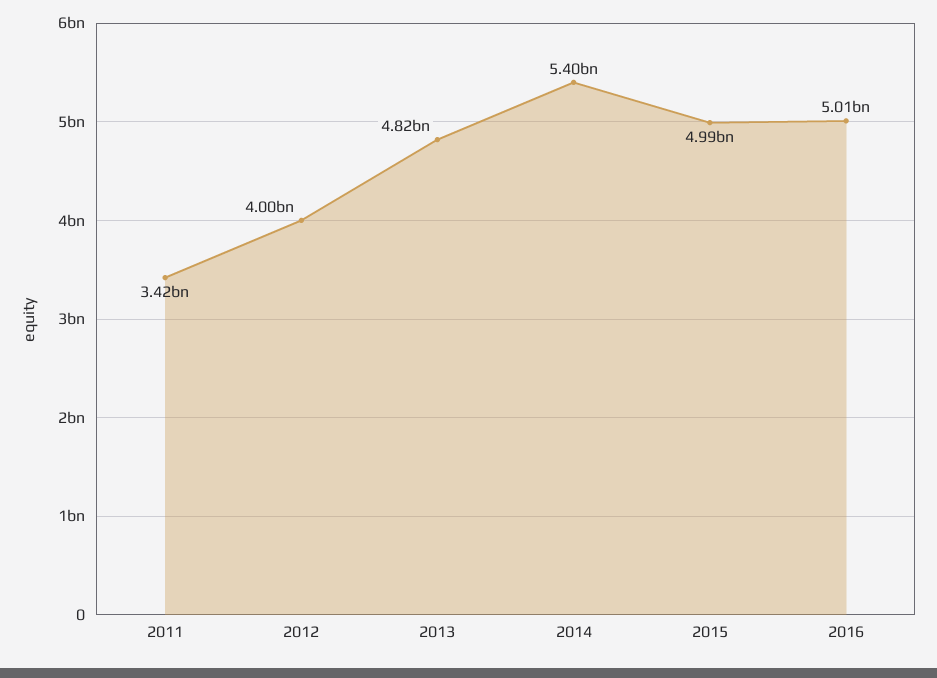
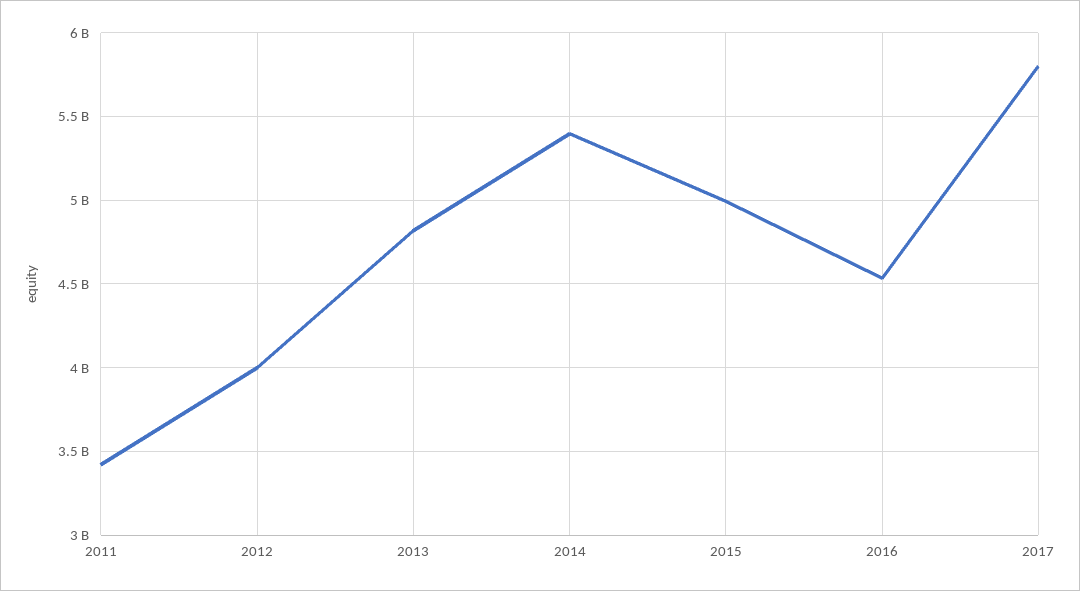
2016: 5010000000 -> 4550000000
2017: none -> 5800000000

